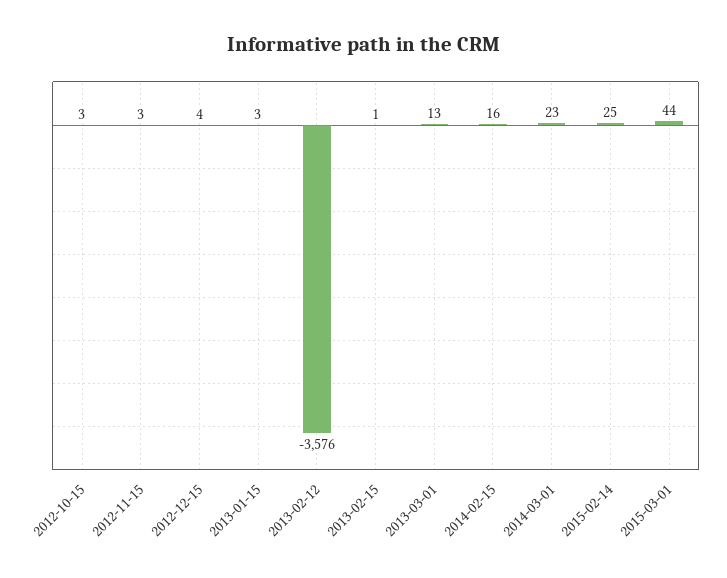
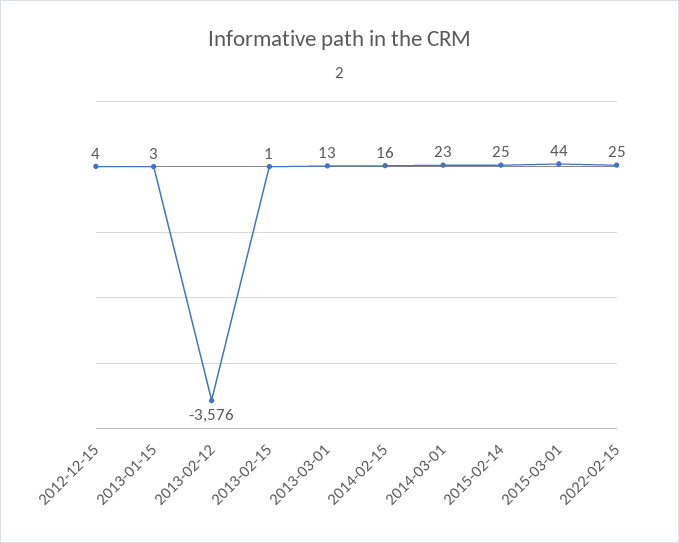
2012-10-15: 3 -> none
2012-11-15: 3 -> none
2022-02-15: none -> 25

